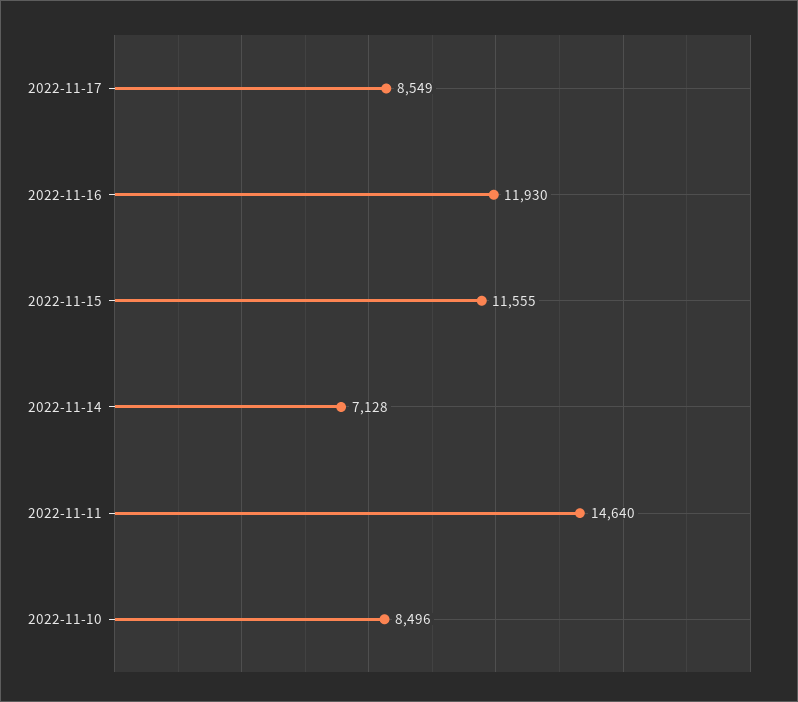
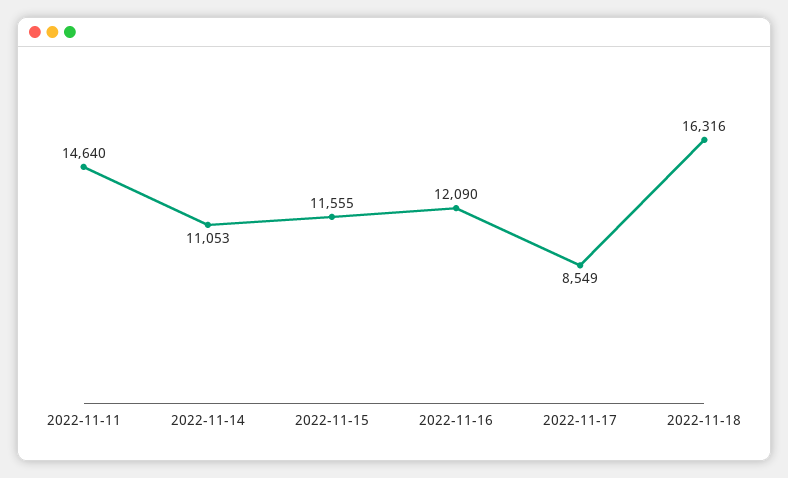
2022-11-16: 11930 -> 12090
2022-11-14: 7128 -> 11053
2022-11-10: 8496 -> none
2022-11-18: none -> 16316

